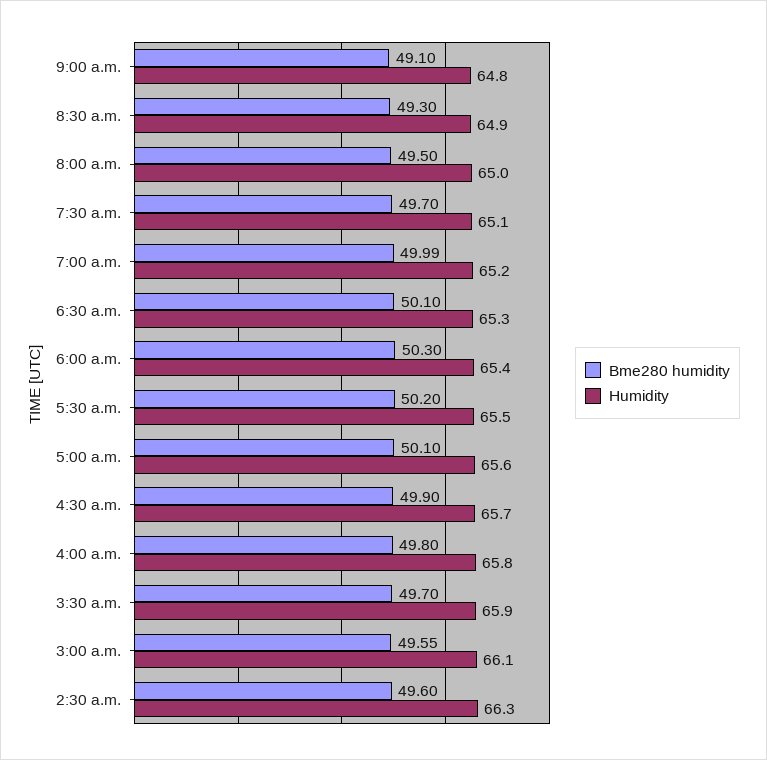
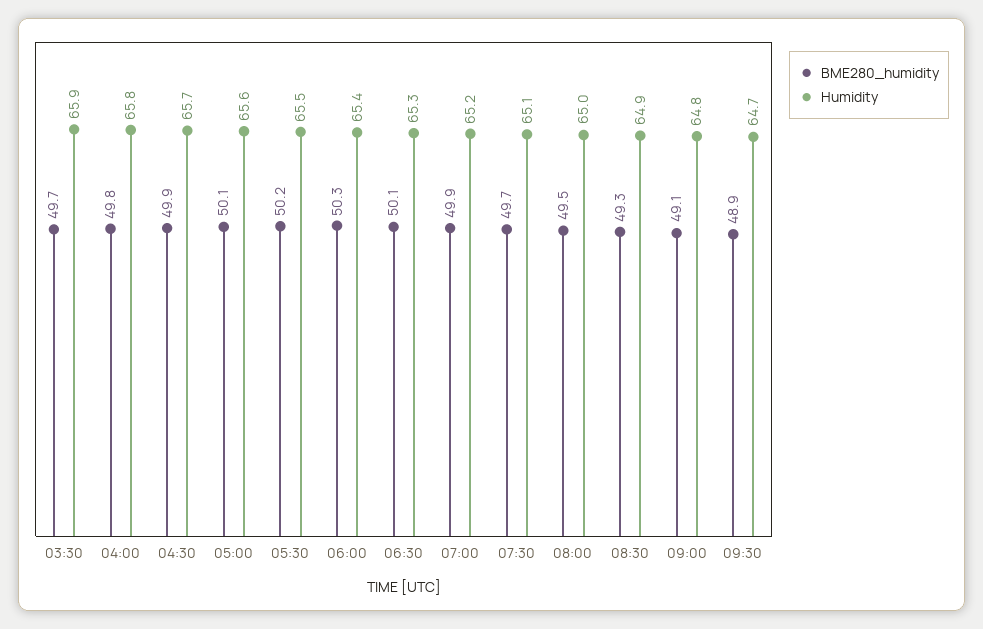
Bme280 humidity, 7:00 a.m.: 49.99 -> 49.9
Bme280 humidity, 3:00 a.m.: 49.55 -> none
Humidity, 3:00 a.m.: 66.1 -> none
Bme280 humidity, 2:30 a.m.: 49.6 -> none
Humidity, 2:30 a.m.: 66.3 -> none
Bme280 humidity, 09:30: none -> 48.9
Humidity, 09:30: none -> 64.7

